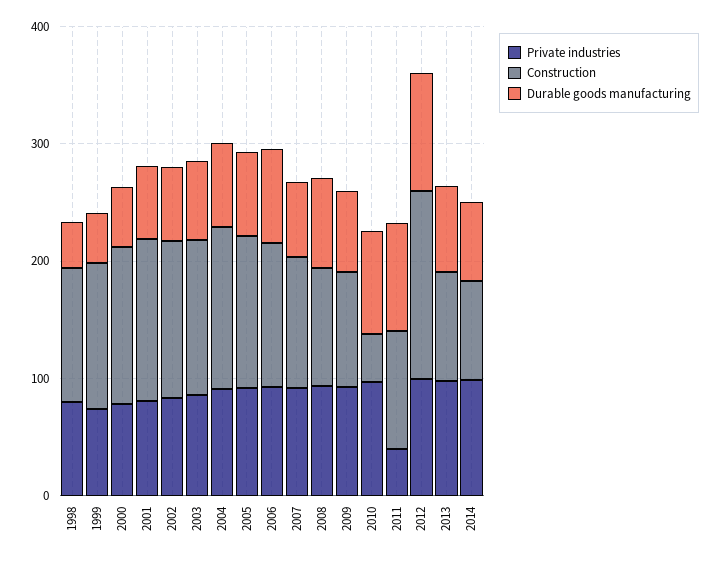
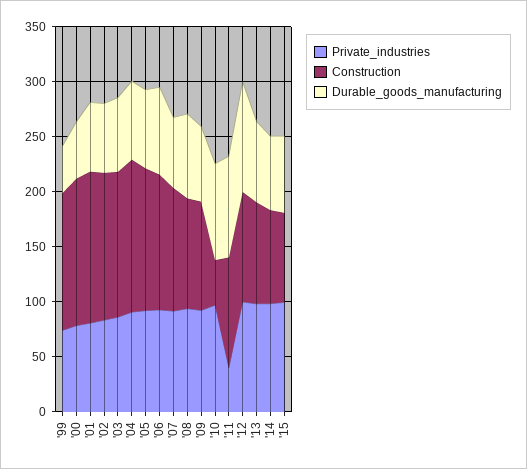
Private industries, 1998: 80 -> none
Construction, 1998: 120 -> none
Durable goods manufacturing, 1998: 40 -> none
Construction, 2012: 160 -> 100
Private industries, '15: none -> 100
Construction, '15: none -> 80
Durable goods manufacturing, '15: none -> 70

